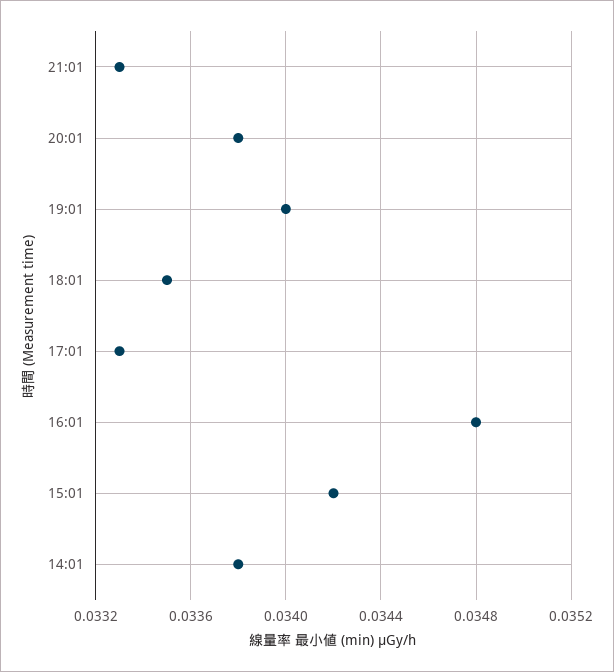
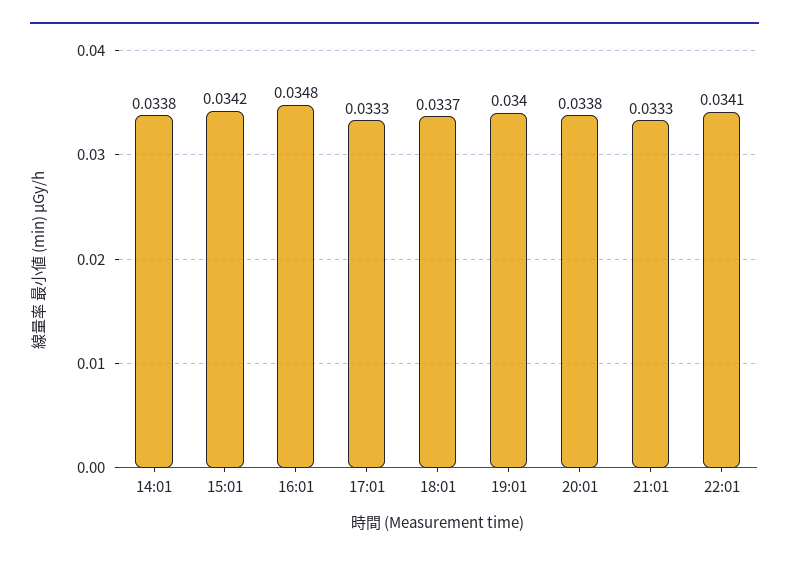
18:01: 0.0335 -> 0.0337
22:01: none -> 0.0341

